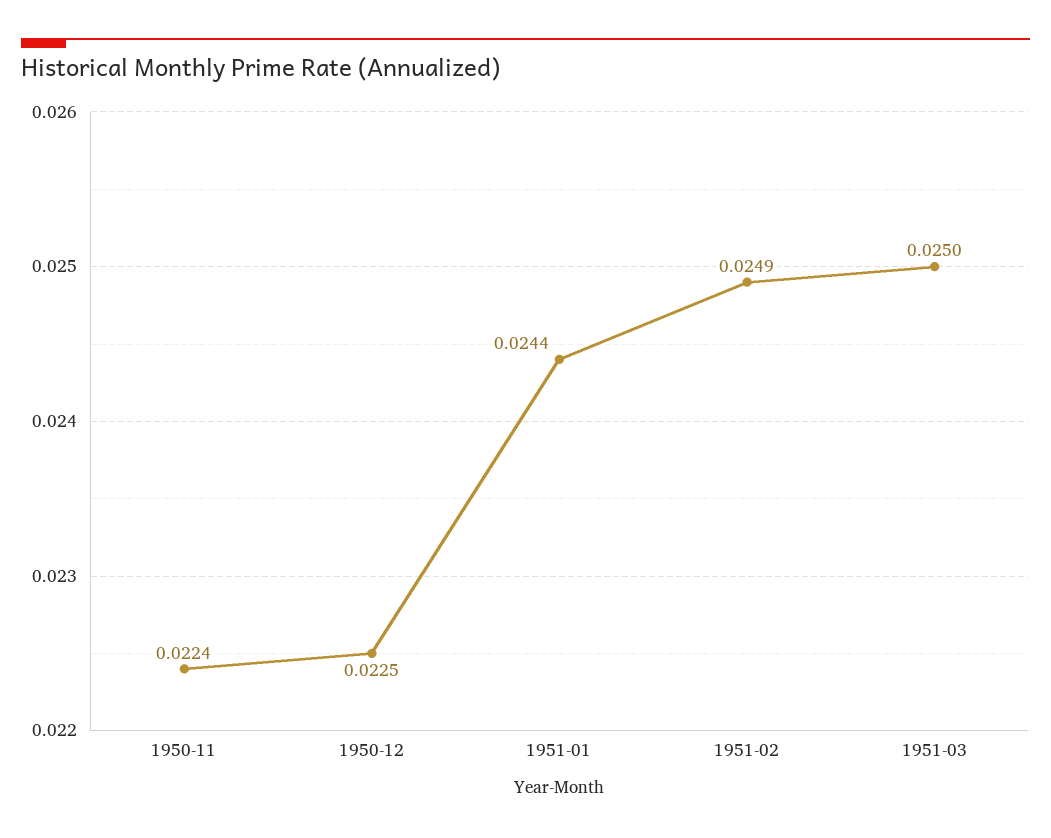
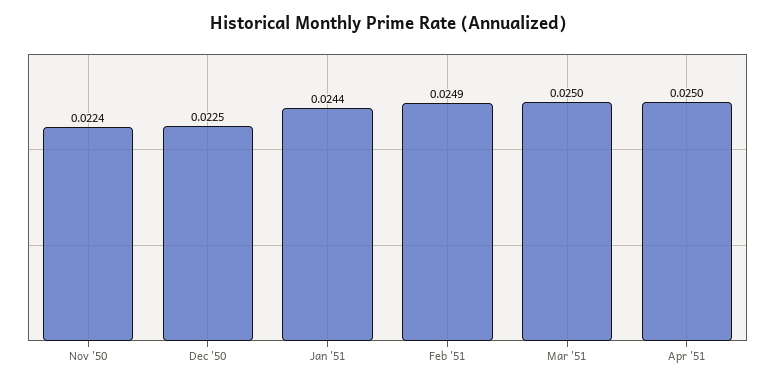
Apr '51: none -> 0.025

